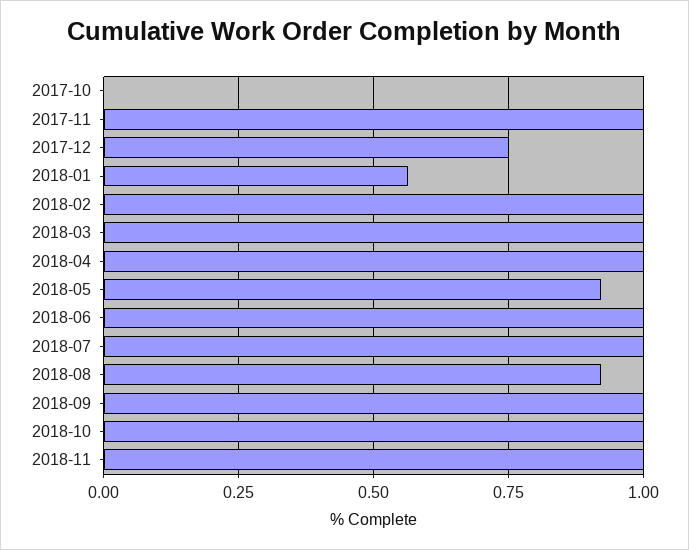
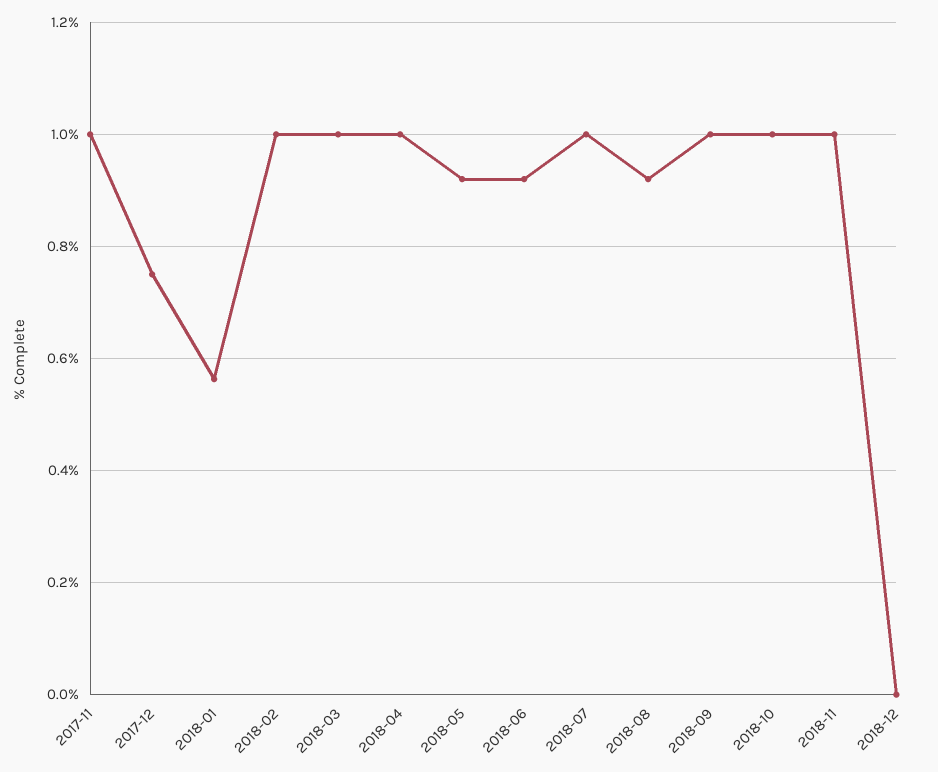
2017-10: 0 -> none
2018-06: 1 -> 0.92
2018-12: none -> 0

